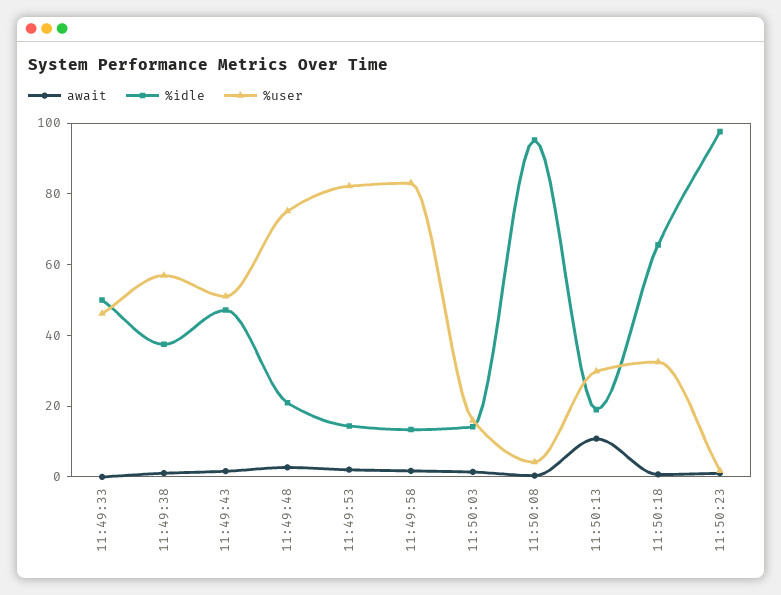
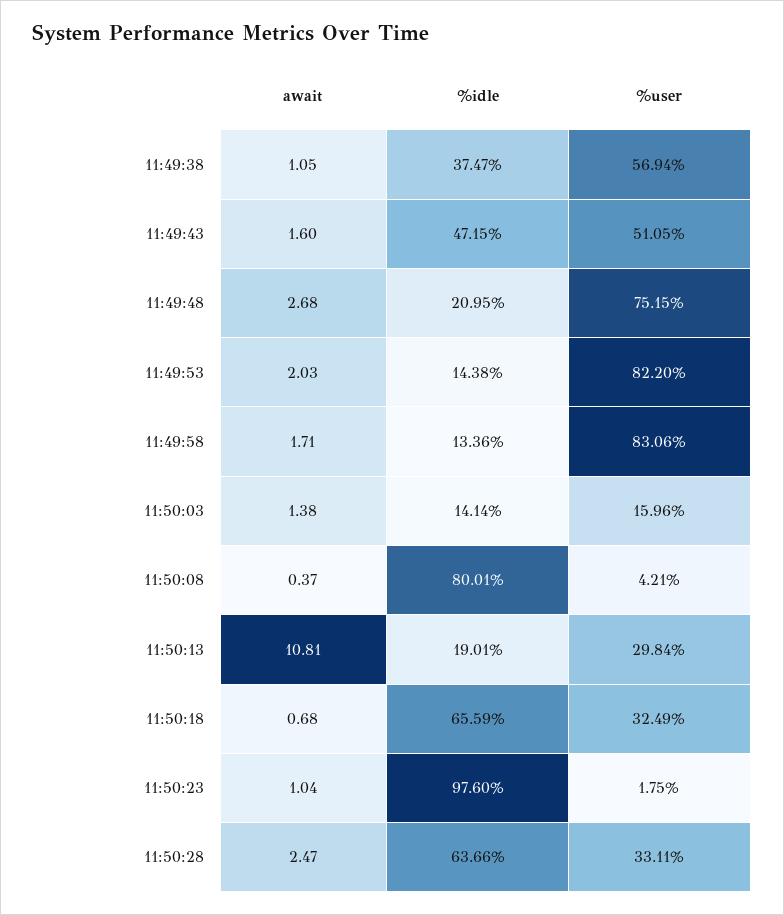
await, 11:49:33: 0 -> none
%idle, 11:49:33: 50 -> none
%user, 11:49:33: 45 -> none
%idle, 11:50:08: 95 -> 80.01
await, 11:50:28: none -> 2.47
%idle, 11:50:28: none -> 63.66
%user, 11:50:28: none -> 33.11

